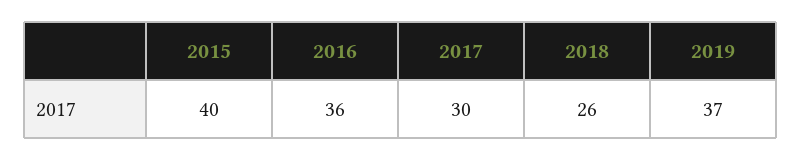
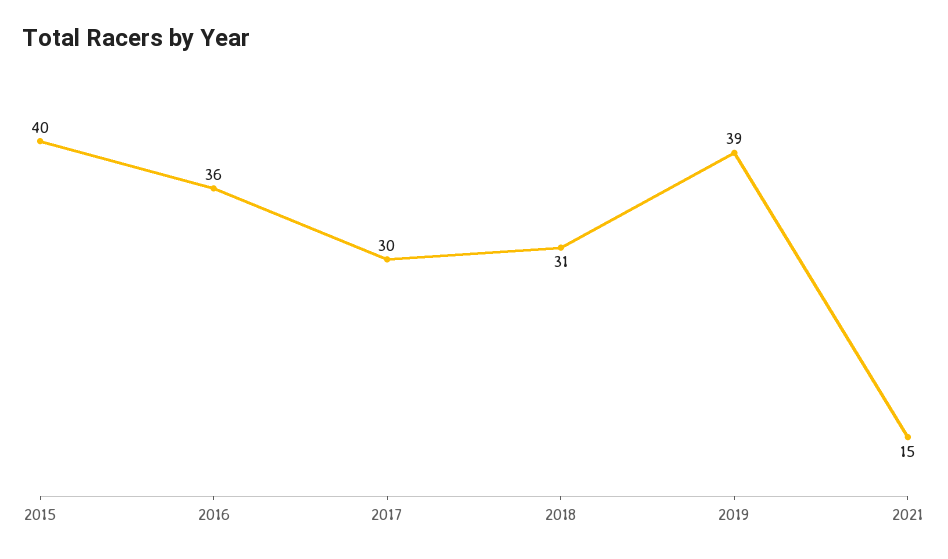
2018: 26 -> 31
2019: 37 -> 39
2021: none -> 15

